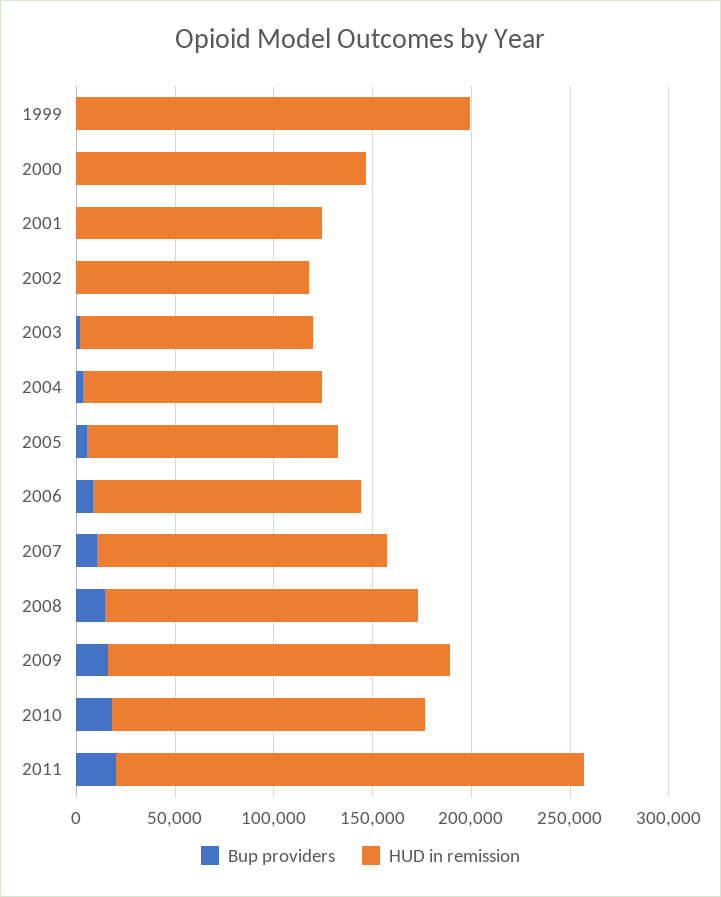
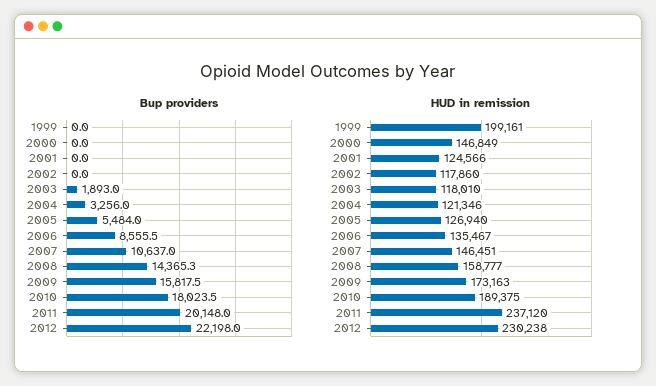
HUD in remission, 2010: 160000 -> 189375
Bup providers, 2012: none -> 22198
HUD in remission, 2012: none -> 230238

